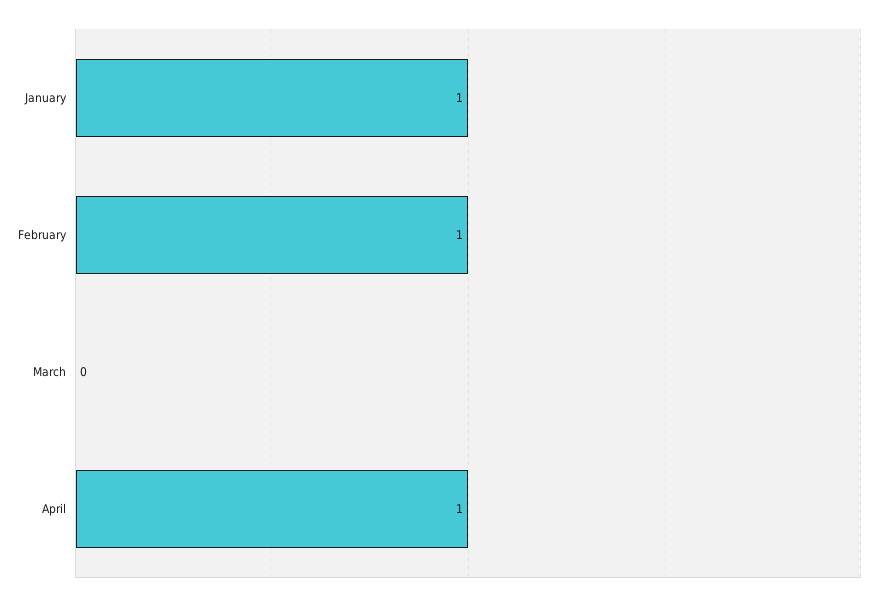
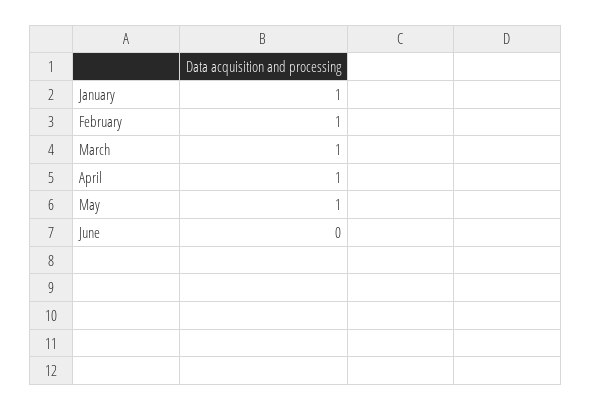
March: 0 -> 1
May: none -> 1
June: none -> 0

